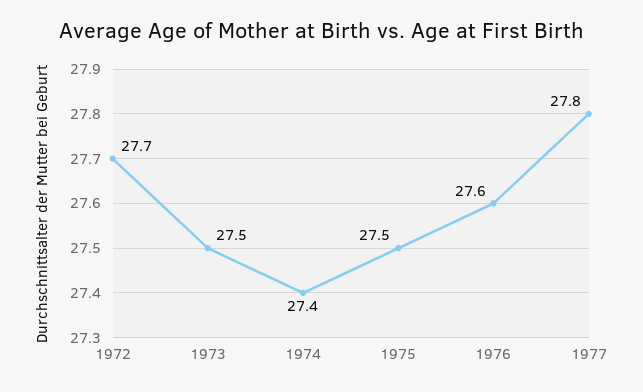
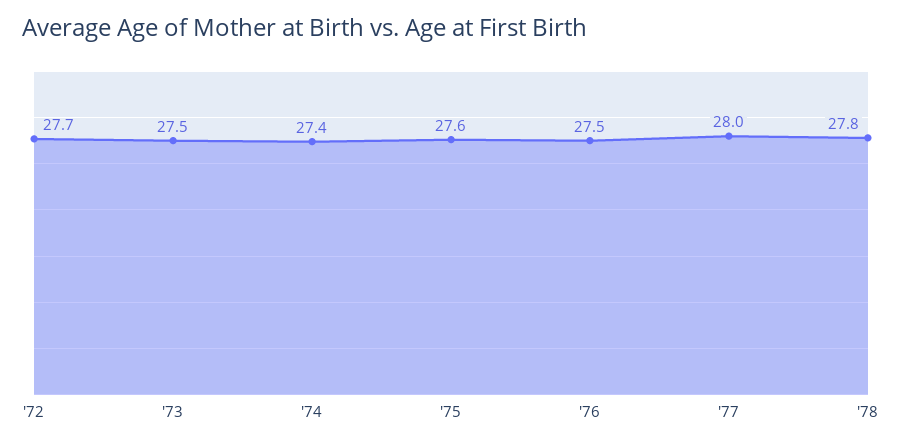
1975: 27.5 -> 27.6
1976: 27.6 -> 27.5
1977: 27.8 -> 28
'78: none -> 27.8

